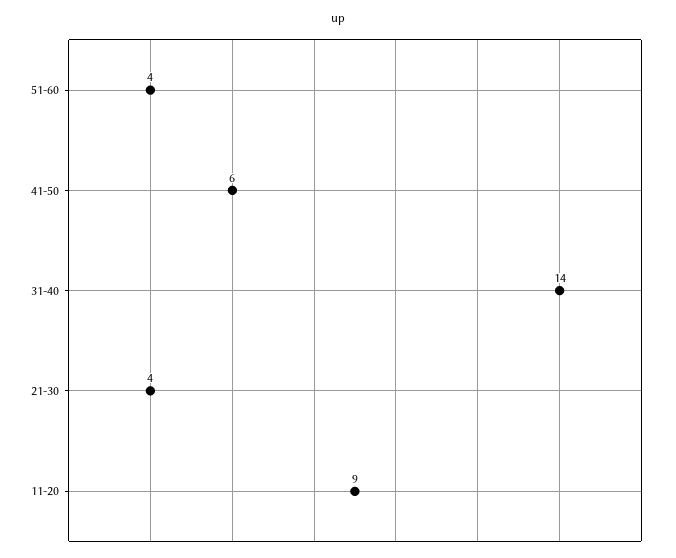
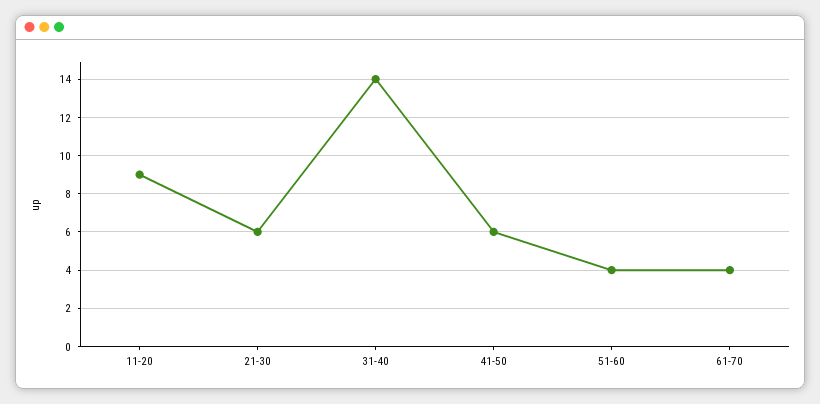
21-30: 4 -> 6
61-70: none -> 4

